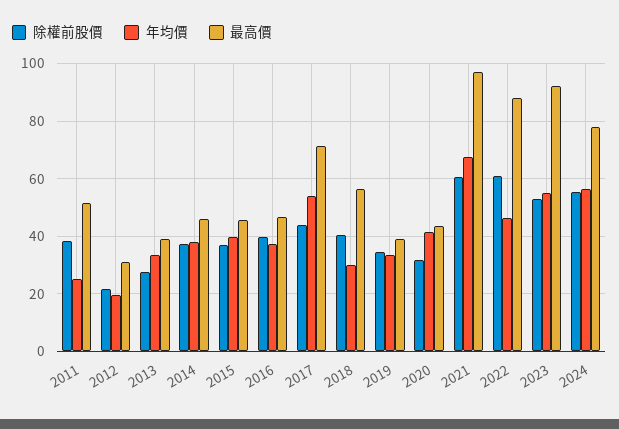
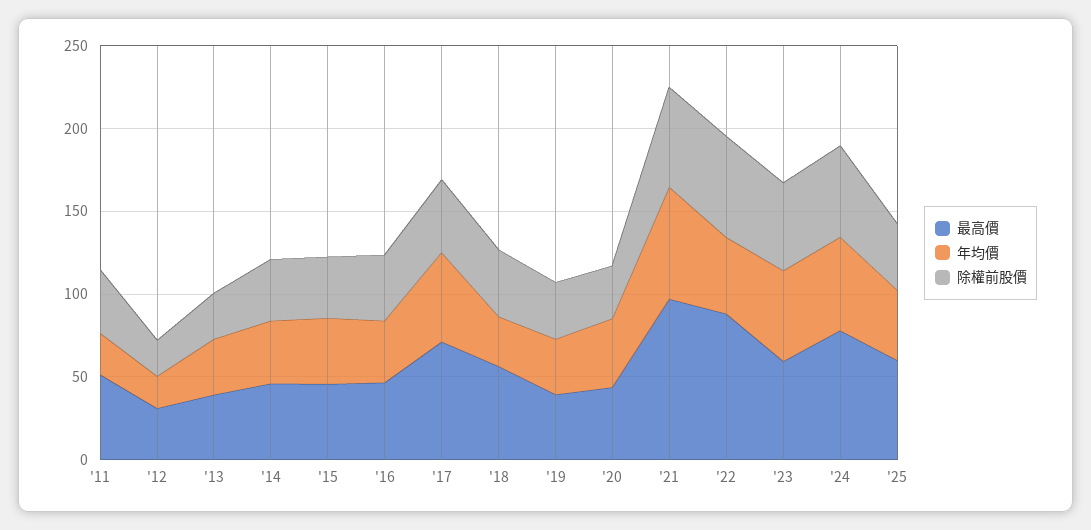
最高價, 2023: 92.5 -> 60
最高價, '25: none -> 60
年均價, '25: none -> 40
除權前股價, '25: none -> 40

